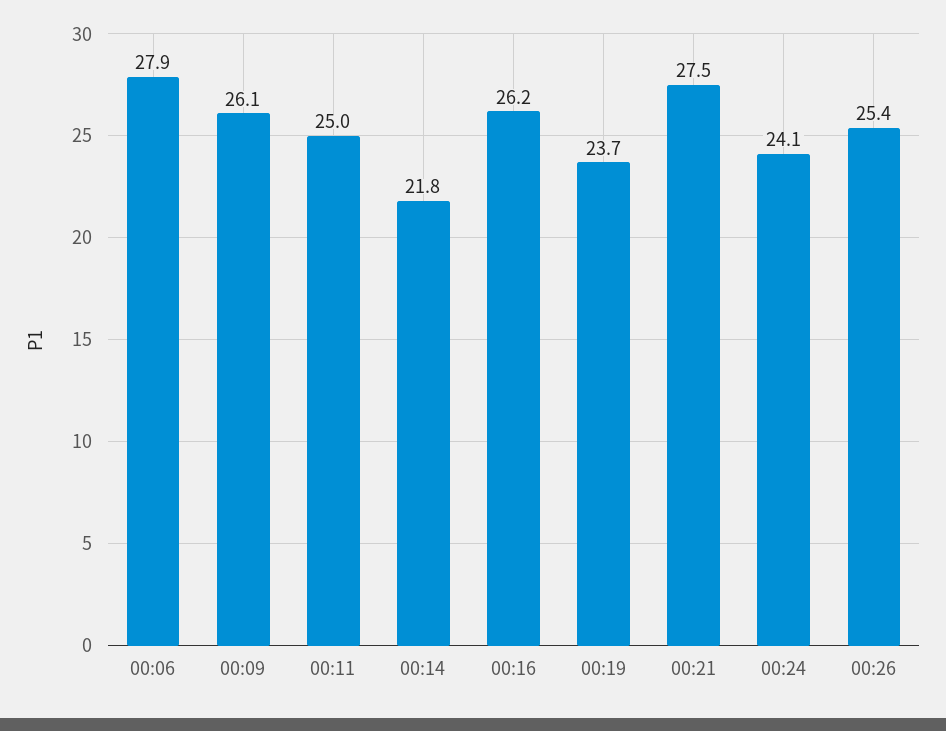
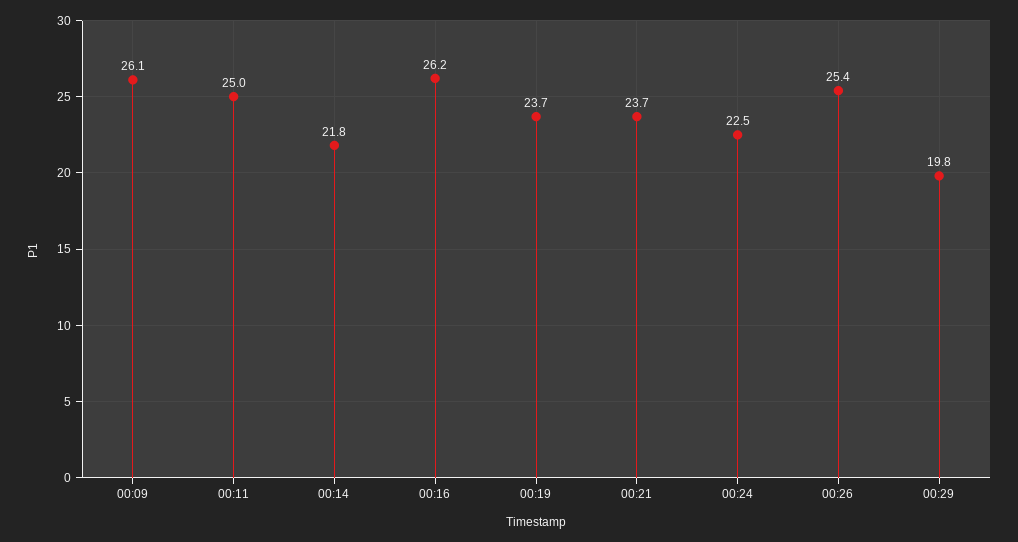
00:06: 27.9 -> none
00:21: 27.5 -> 23.7
00:24: 24.1 -> 22.5
00:29: none -> 19.8

